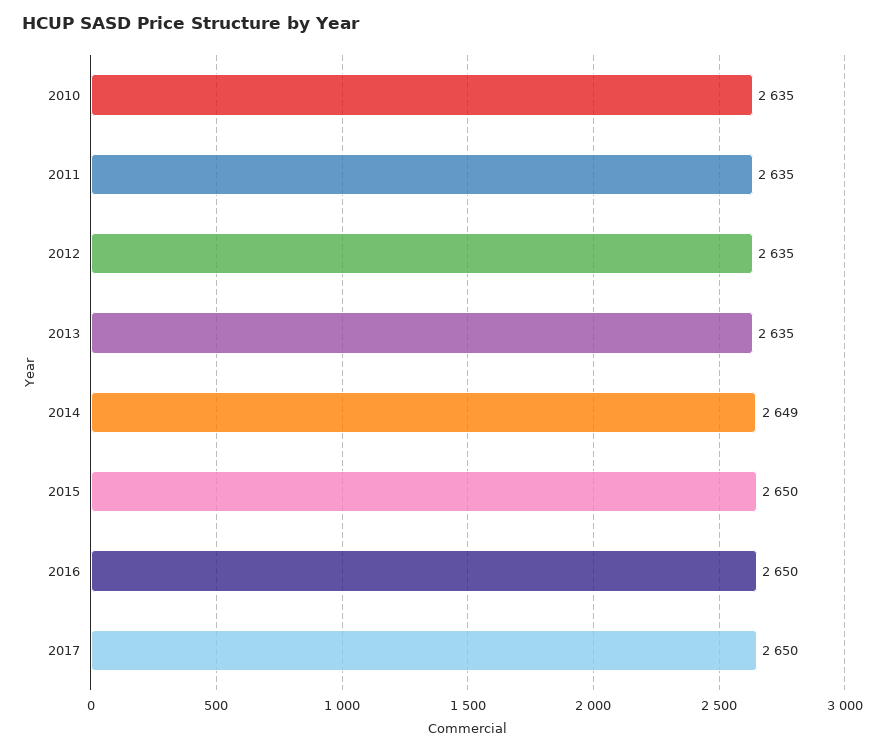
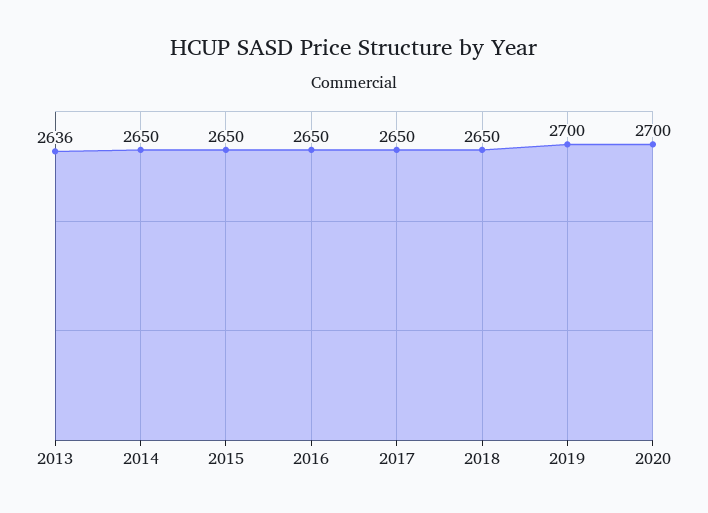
2010: 2635 -> none
2011: 2635 -> none
2012: 2635 -> none
2013: 2635 -> 2636
2014: 2649 -> 2650
2018: none -> 2650
2019: none -> 2700
2020: none -> 2700

